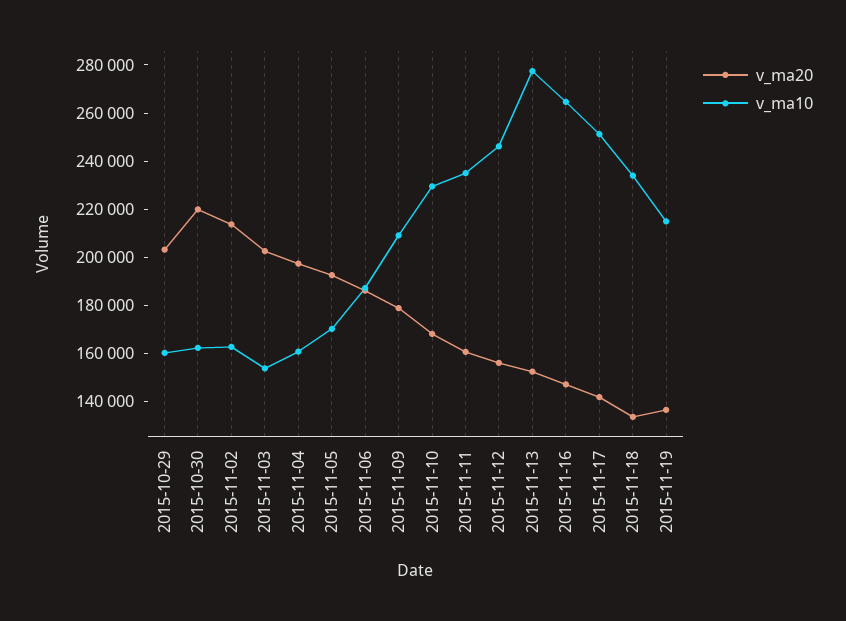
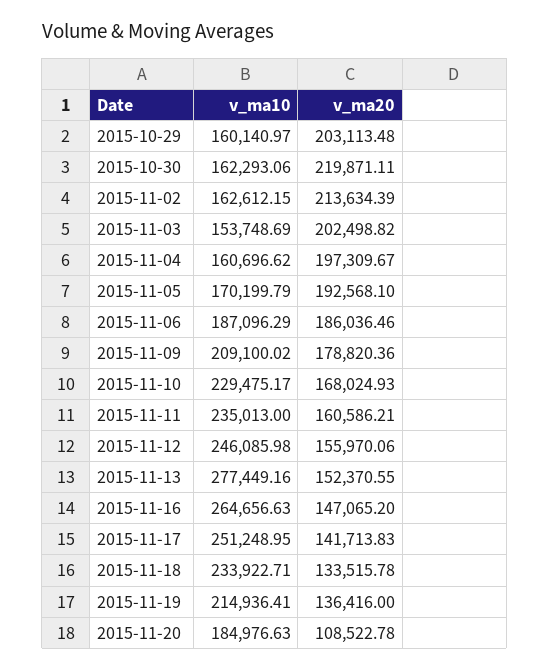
v_ma10, 2015-11-20: none -> 184976.63
v_ma20, 2015-11-20: none -> 108522.78

